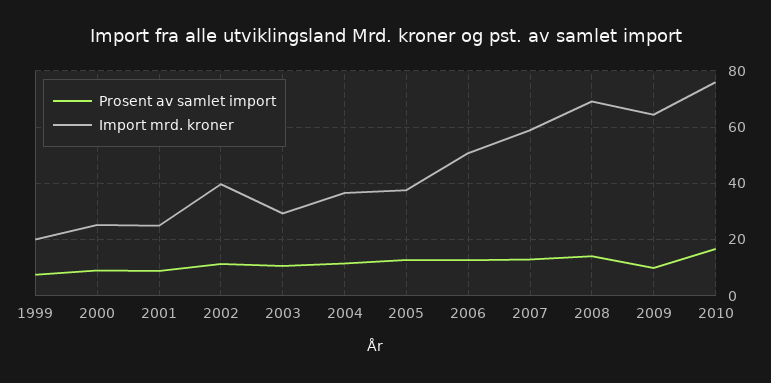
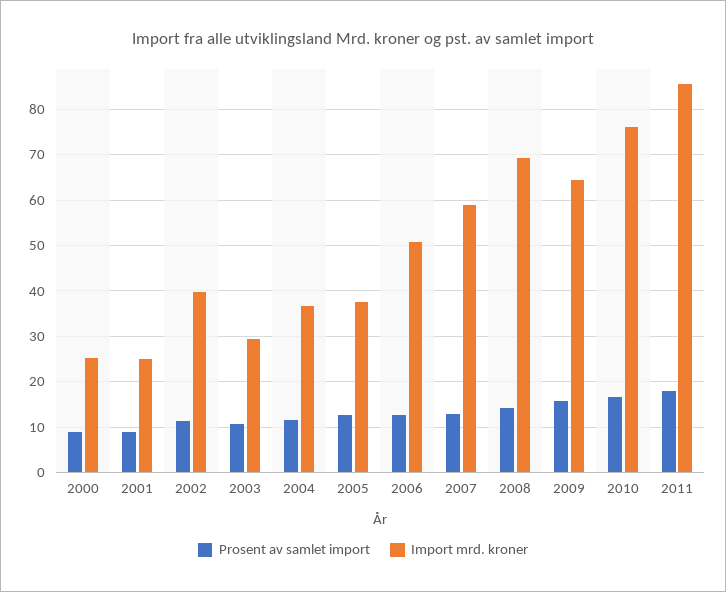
Prosent av samlet import, 1999: 7.5 -> none
Import mrd. kroner, 1999: 20 -> none
Prosent av samlet import, 2009: 10 -> 16
Prosent av samlet import, 2011: none -> 18
Import mrd. kroner, 2011: none -> 86

